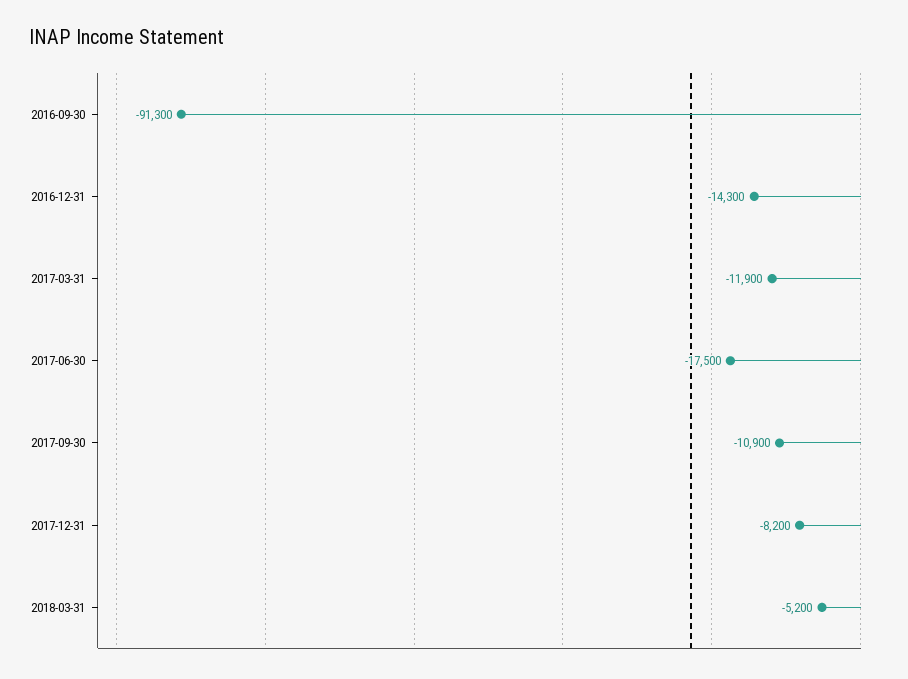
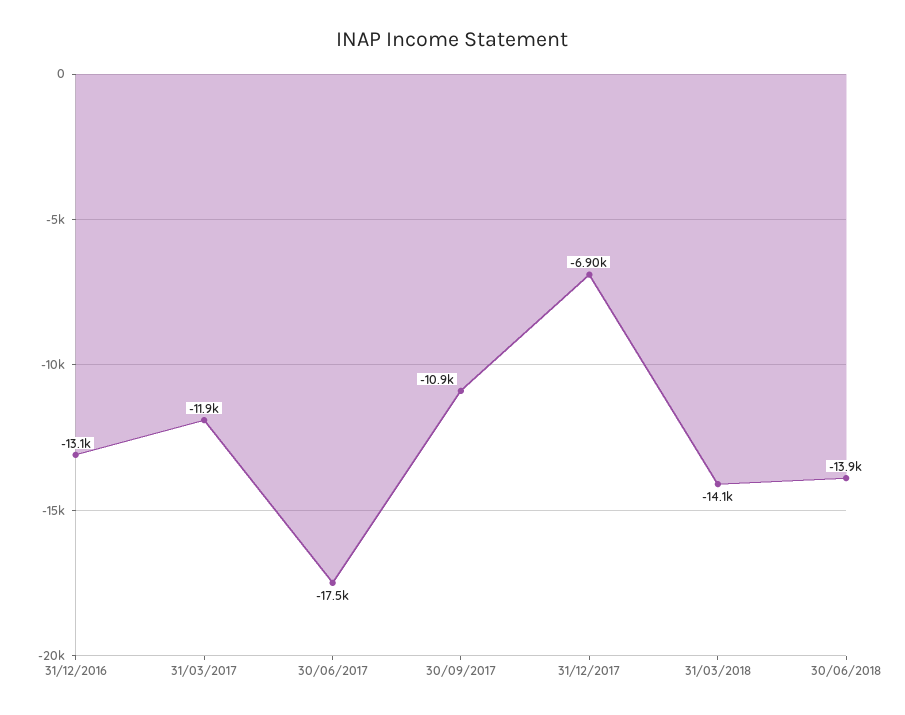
2016-09-30: -91300 -> none
2016-12-31: -14300 -> -13100
2017-12-31: -8200 -> -6900
2018-03-31: -5200 -> -14100
30/06/2018: none -> -13900

